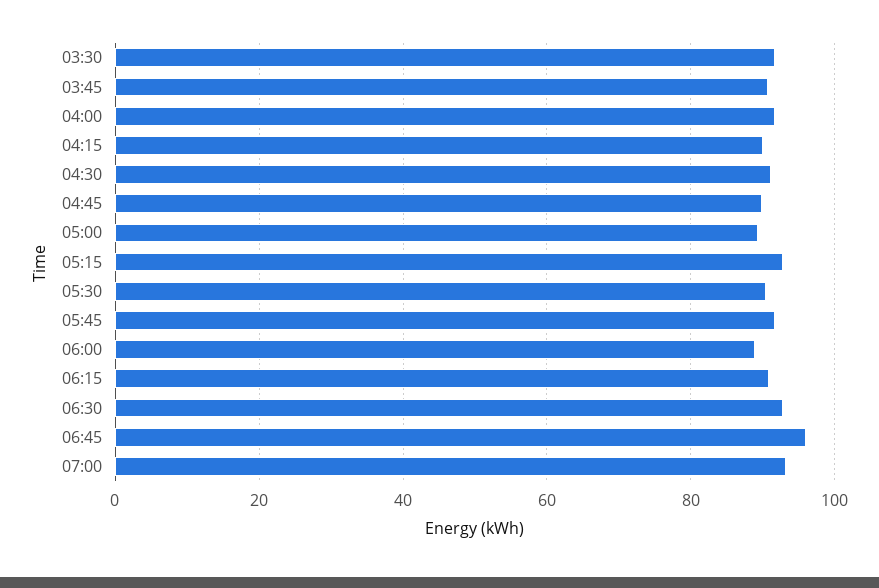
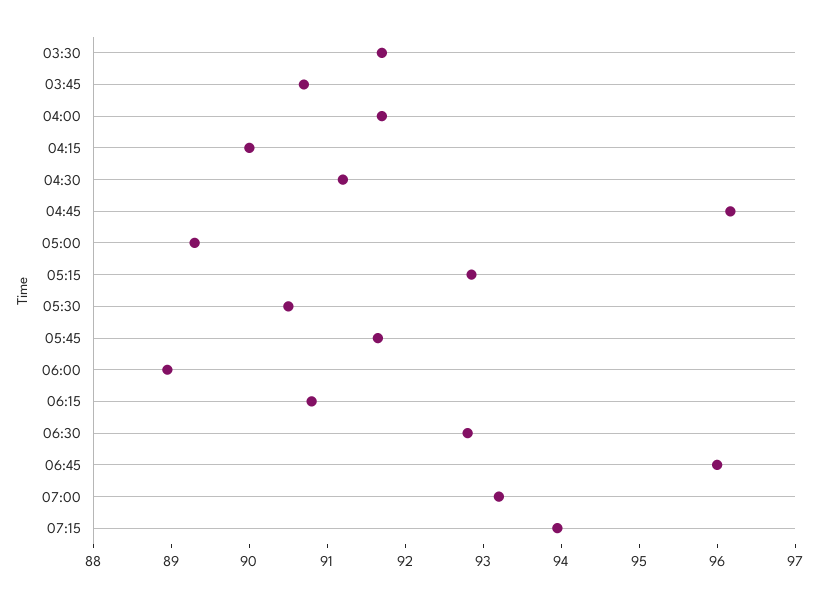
04:45: 90 -> 96.2
07:15: none -> 94

